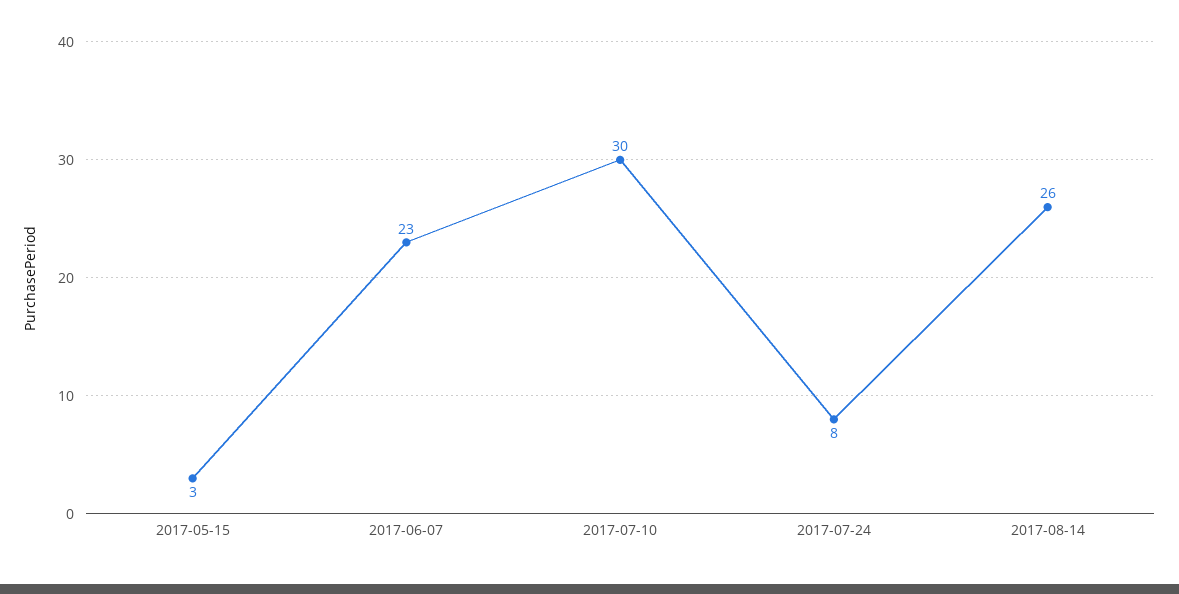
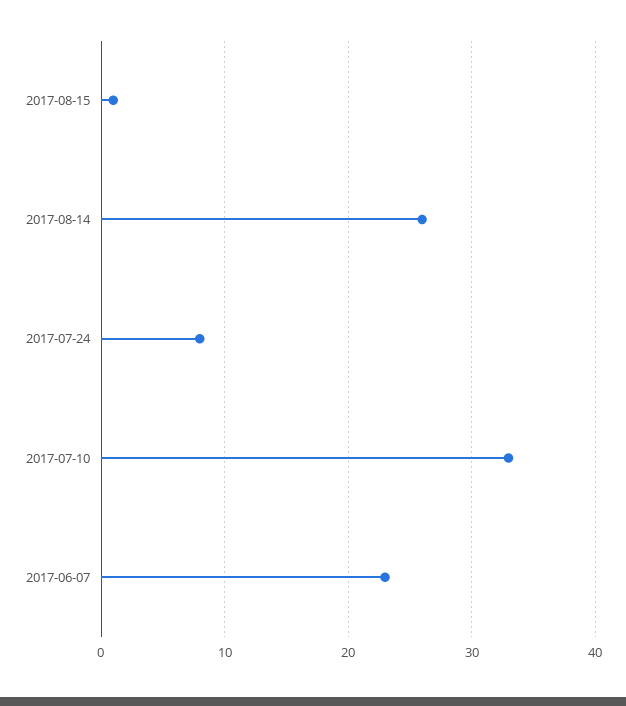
2017-05-15: 3 -> none
2017-07-10: 30 -> 33
2017-08-15: none -> 1

